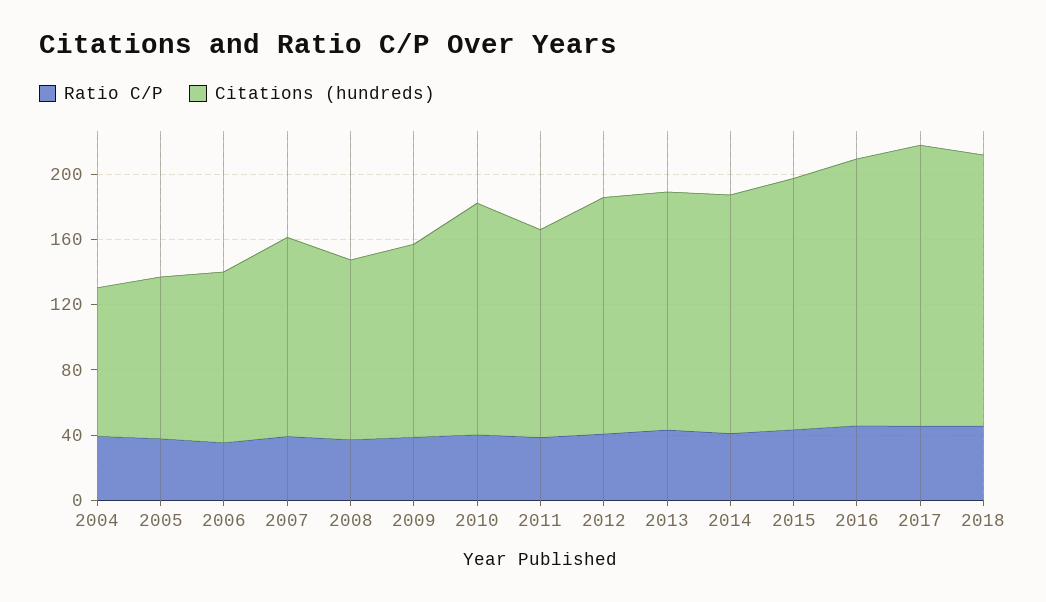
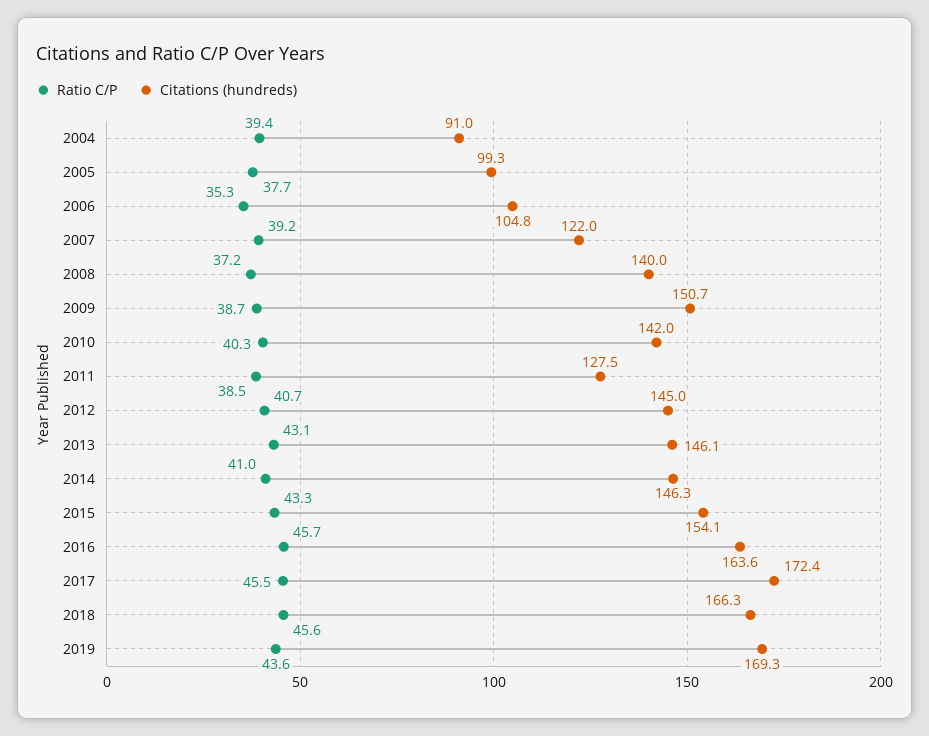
Citations (hundreds), 2008: 110 -> 140
Citations (hundreds), 2009: 120 -> 150.7
Ratio C/P, 2019: none -> 43.6
Citations (hundreds), 2019: none -> 169.3

